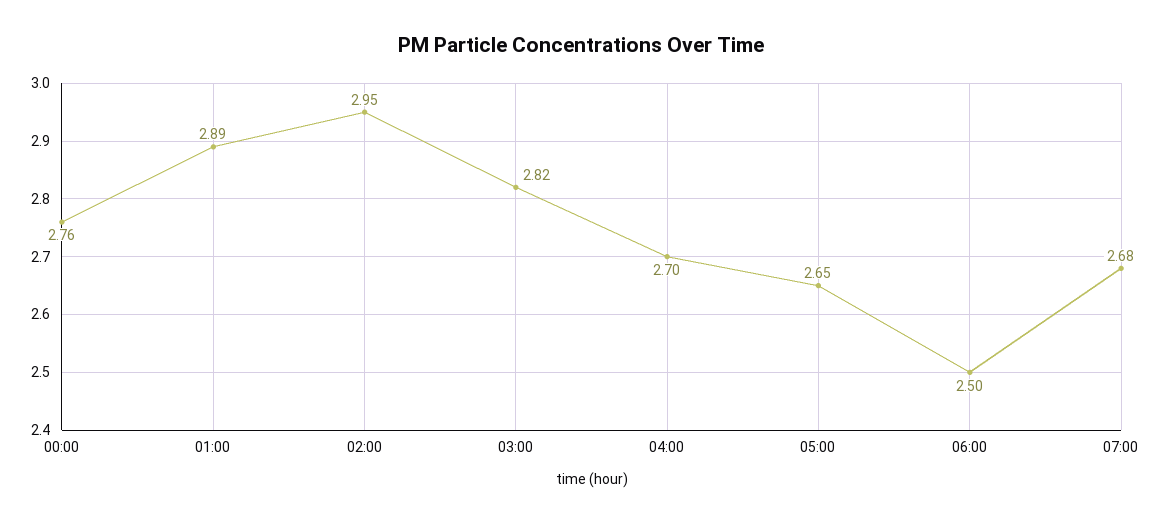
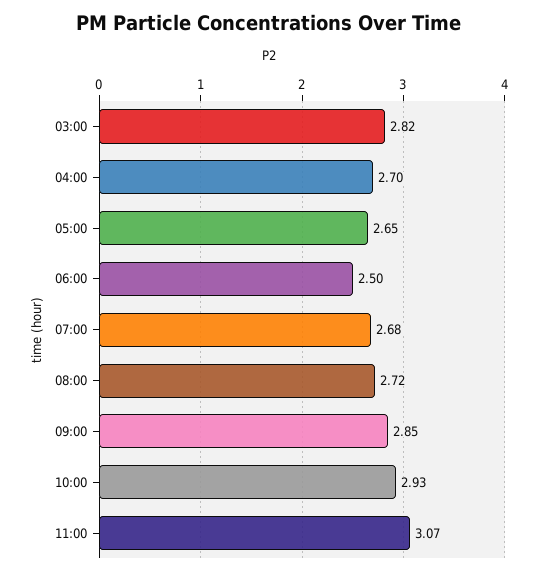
00:00: 2.76 -> none
01:00: 2.89 -> none
02:00: 2.95 -> none
08:00: none -> 2.72
09:00: none -> 2.85
10:00: none -> 2.93
11:00: none -> 3.07

